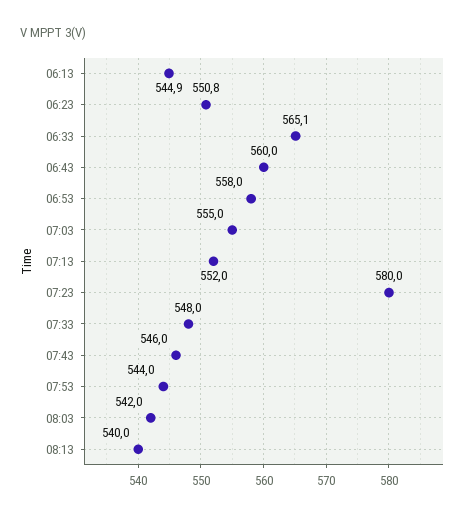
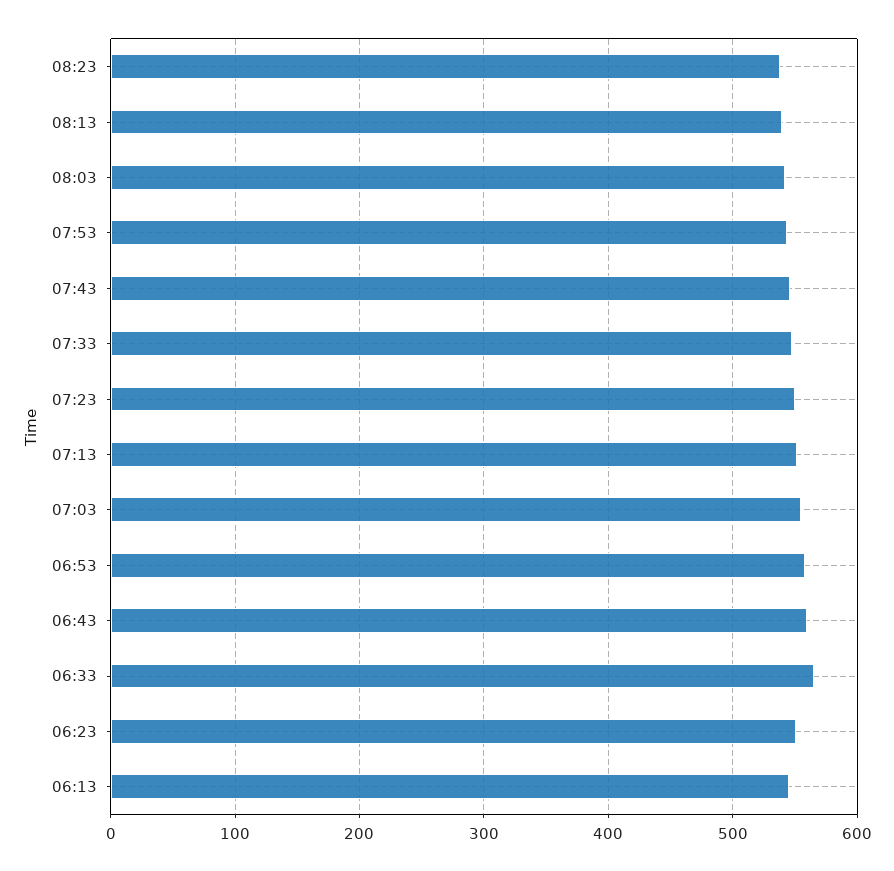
07:23: 580 -> 550
08:23: none -> 540

